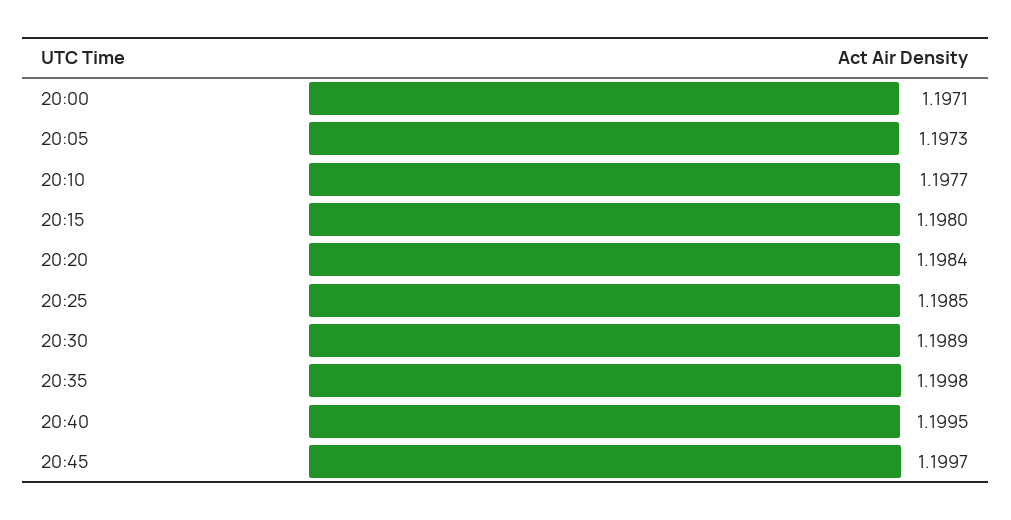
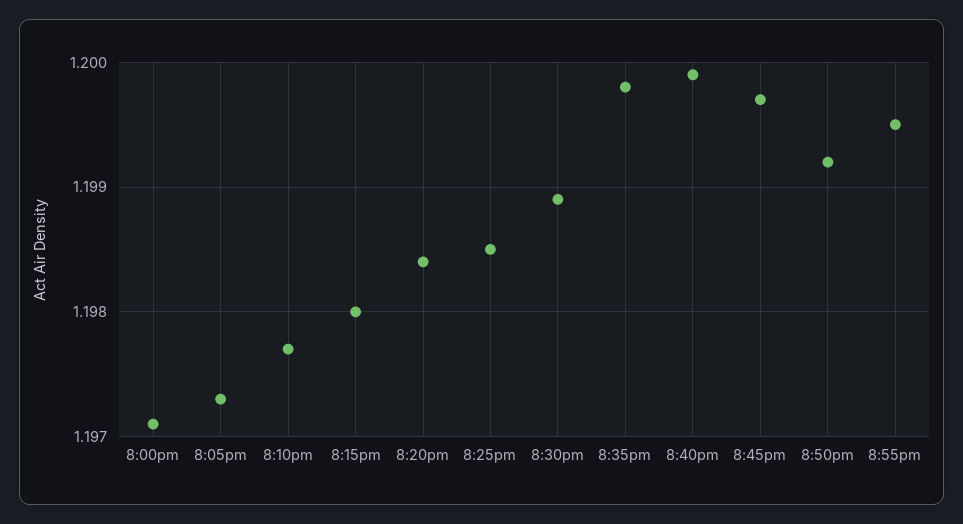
20:40: 1.1995 -> 1.1999
8:50pm: none -> 1.1992
8:55pm: none -> 1.1995

